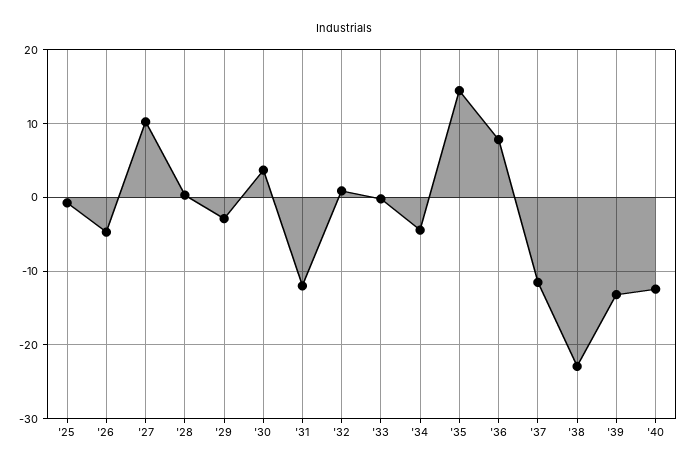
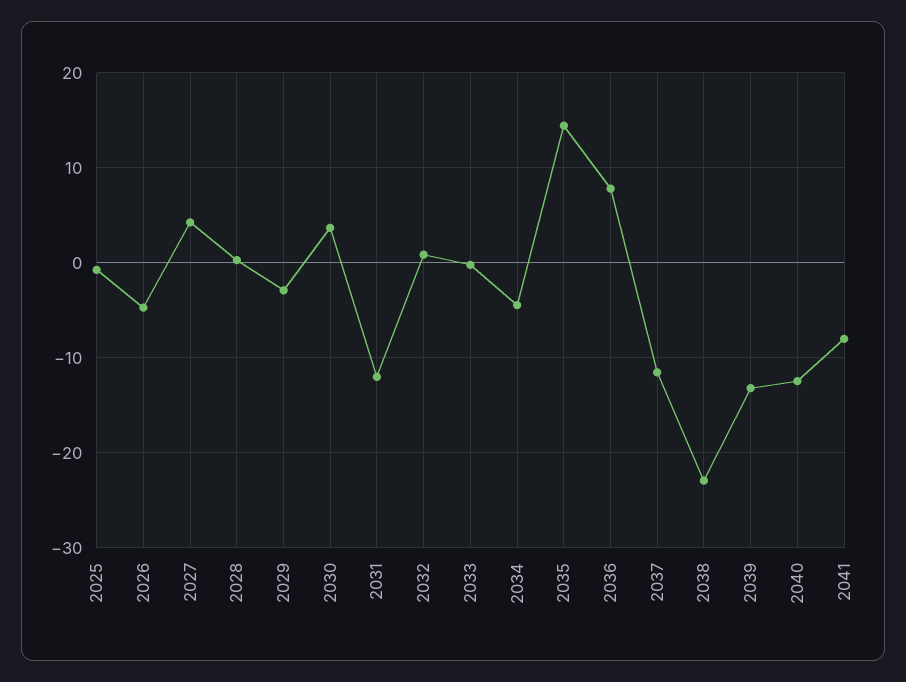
'27: 10 -> 4
2041: none -> -8

